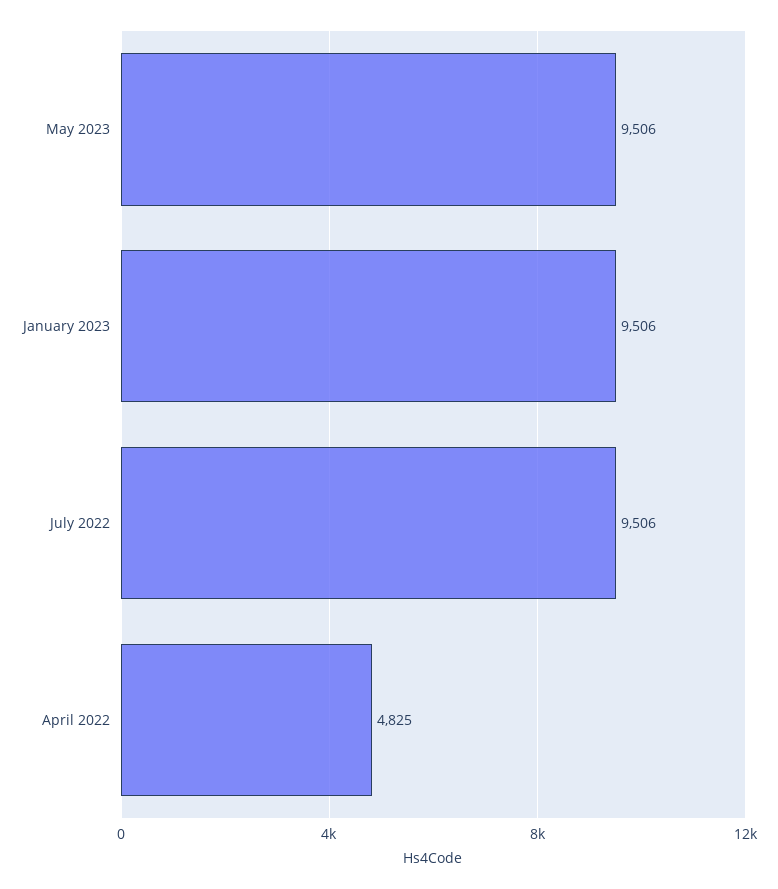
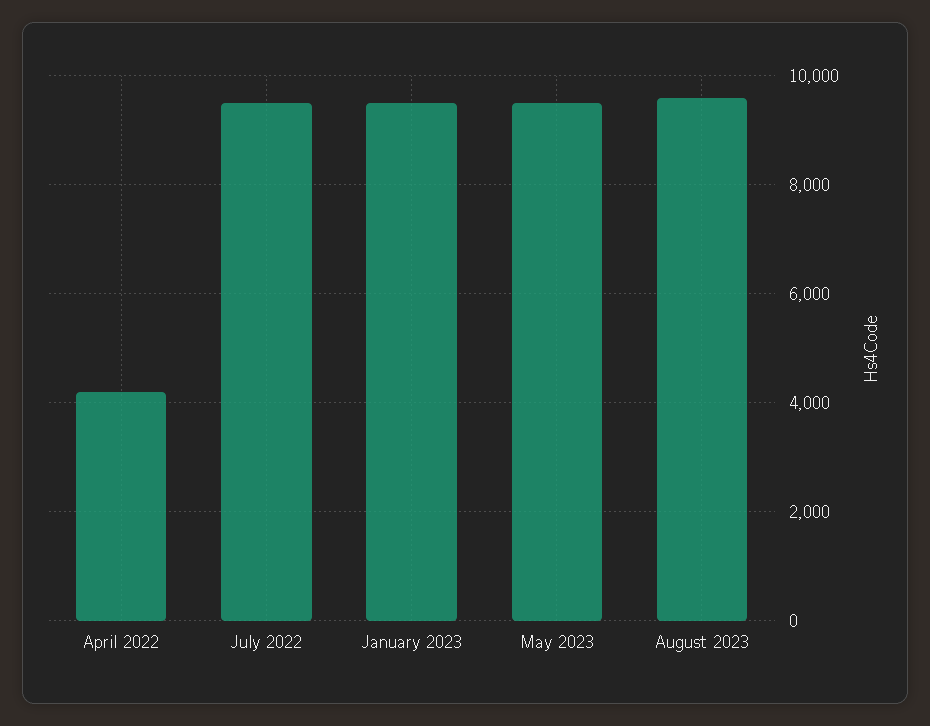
April 2022: 4825 -> 4200
August 2023: none -> 9600

